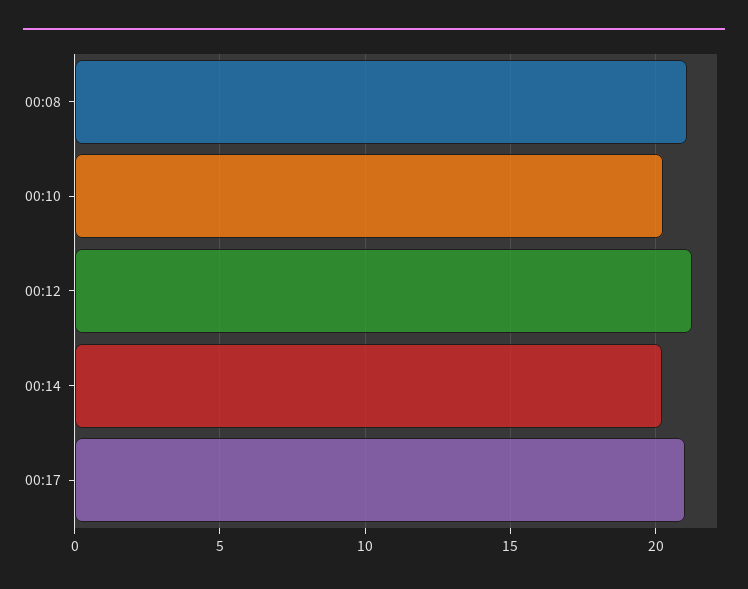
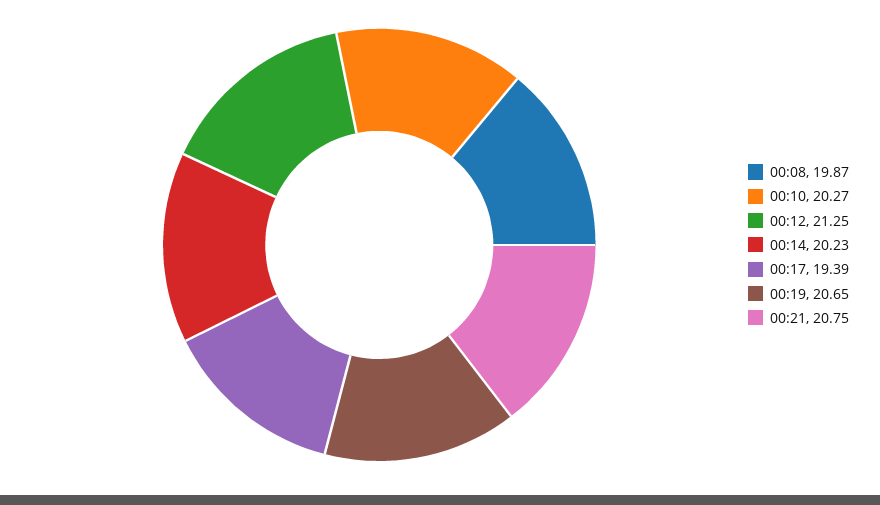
00:08: 21 -> 19.87
00:17: 21 -> 19.39
00:19: none -> 20.65
00:21: none -> 20.75

